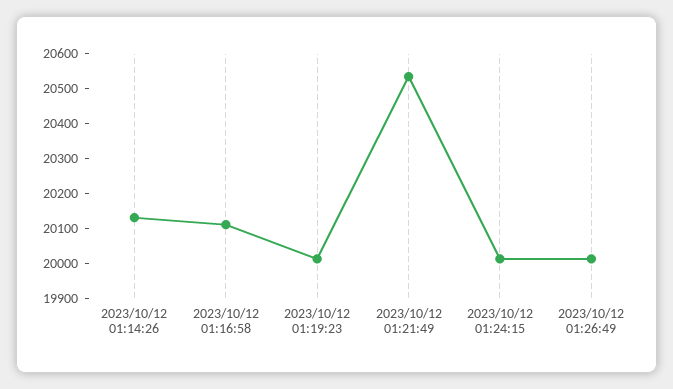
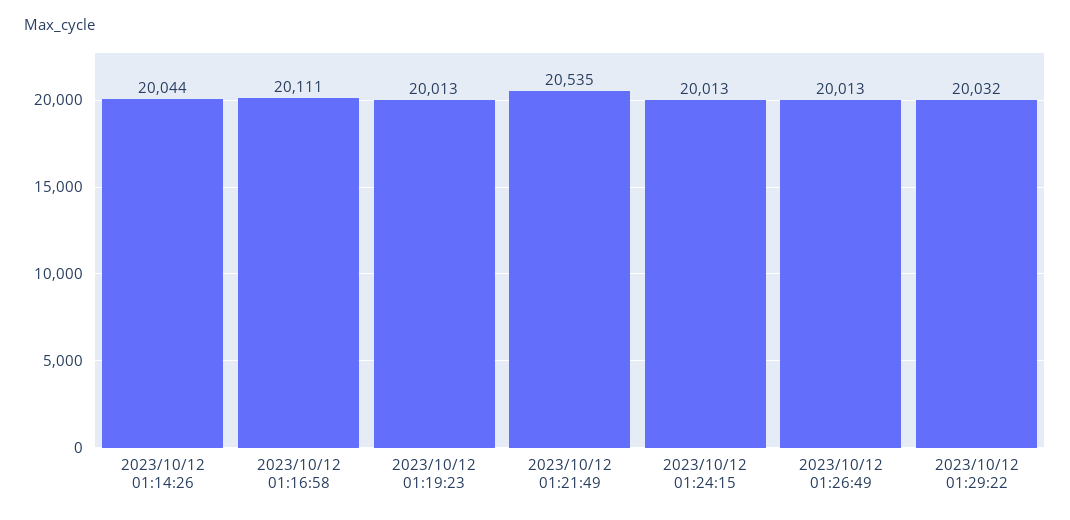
2023/10/12 01:14:26: 20125 -> 20044
2023/10/12 01:29:22: none -> 20032

